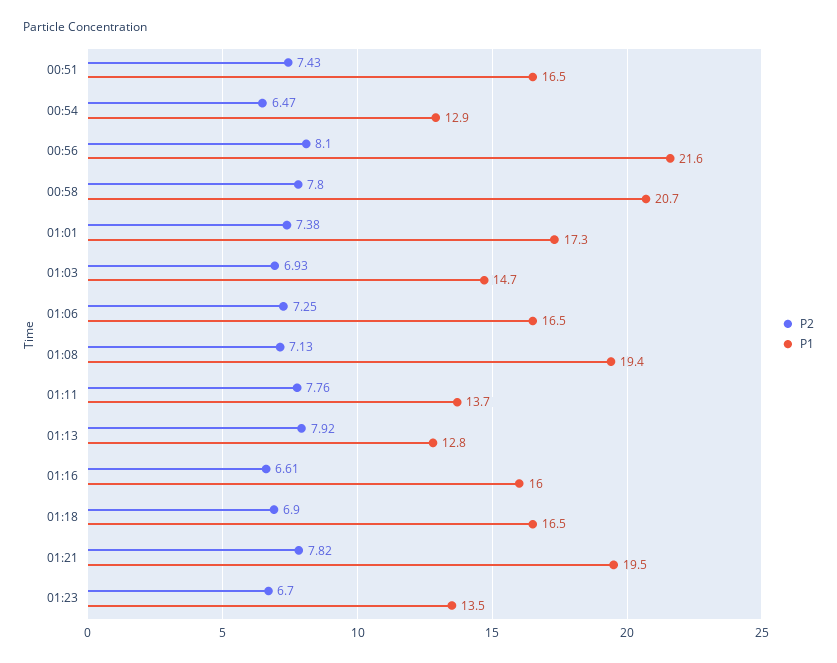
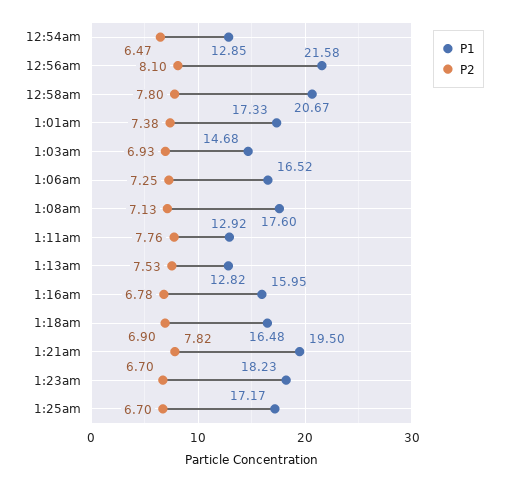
P2, 00:51: 7.43 -> none
P1, 00:51: 16.5 -> none
P1, 01:08: 19.4 -> 17.6
P1, 01:11: 13.7 -> 12.92
P2, 01:13: 7.92 -> 7.53
P2, 01:16: 6.61 -> 6.78
P1, 01:23: 13.5 -> 18.23
P1, 1:25am: none -> 17.17
P2, 1:25am: none -> 6.7

